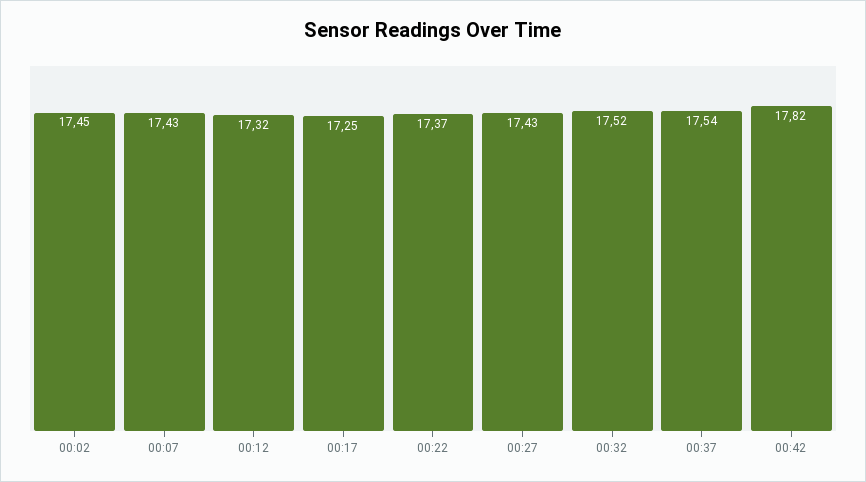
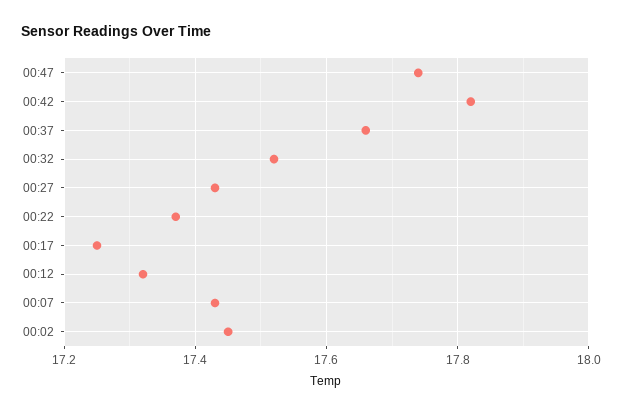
00:37: 17.54 -> 17.65
00:47: none -> 17.75

